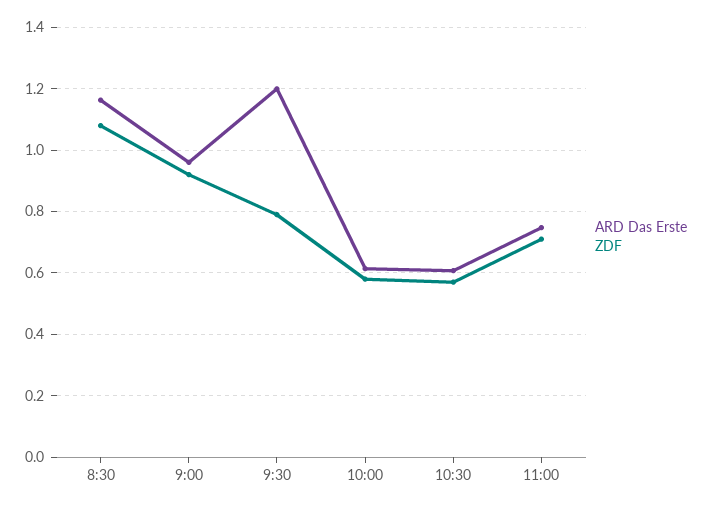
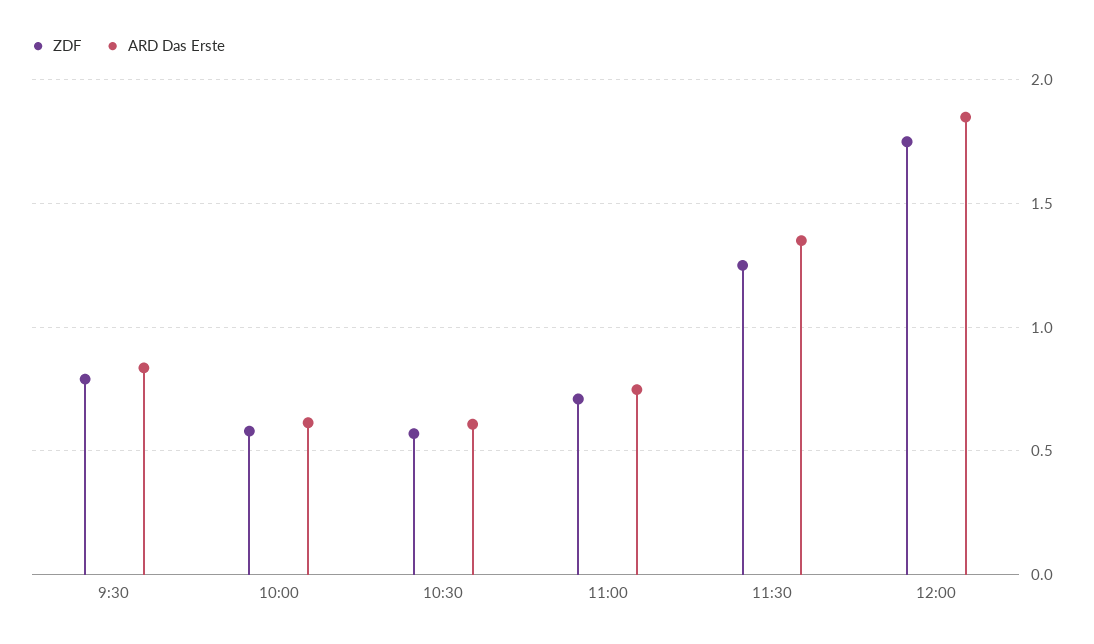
ARD Das Erste, 8:30: 1.16 -> none
ZDF, 8:30: 1.08 -> none
ARD Das Erste, 9:00: 0.96 -> none
ZDF, 9:00: 0.92 -> none
ARD Das Erste, 9:30: 1.2 -> 0.85
ZDF, 11:30: none -> 1.25
ARD Das Erste, 11:30: none -> 1.35
ZDF, 12:00: none -> 1.75
ARD Das Erste, 12:00: none -> 1.85

